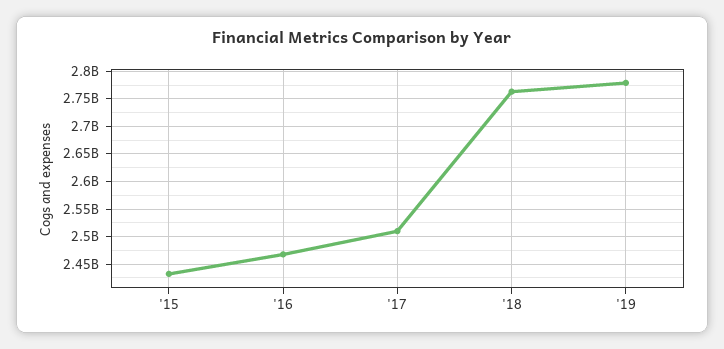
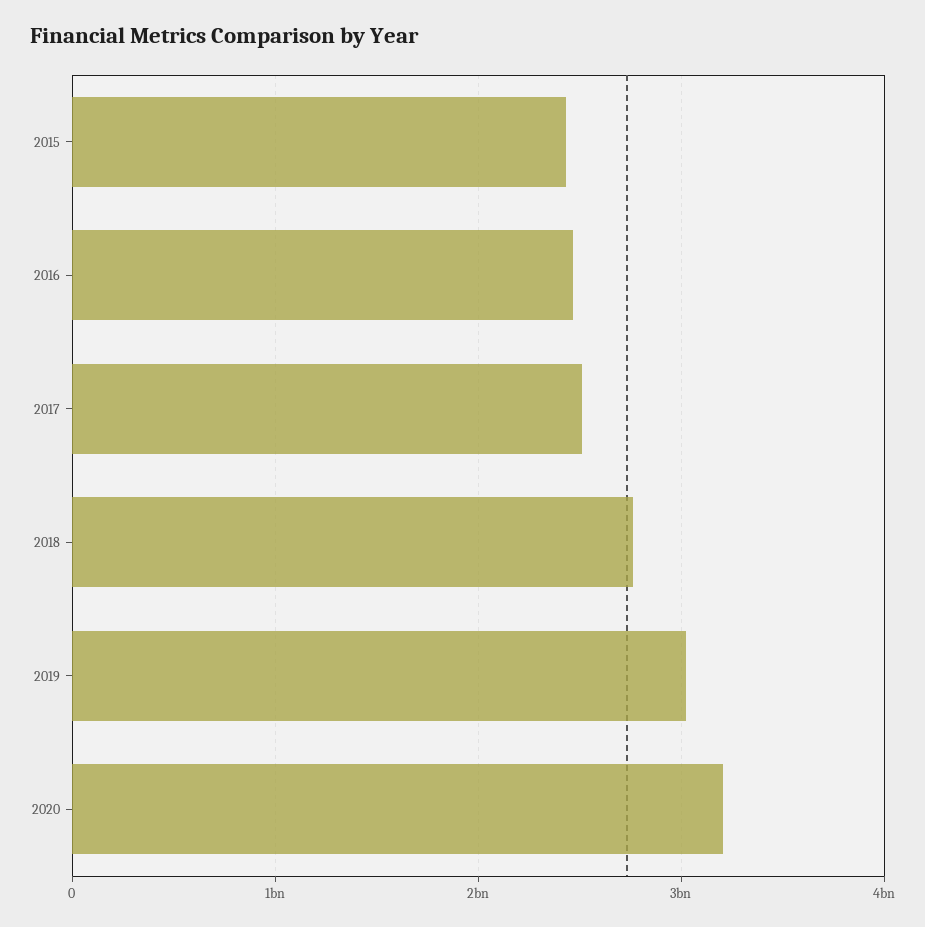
'19: 2775000000 -> 3000000000
2020: none -> 3200000000

